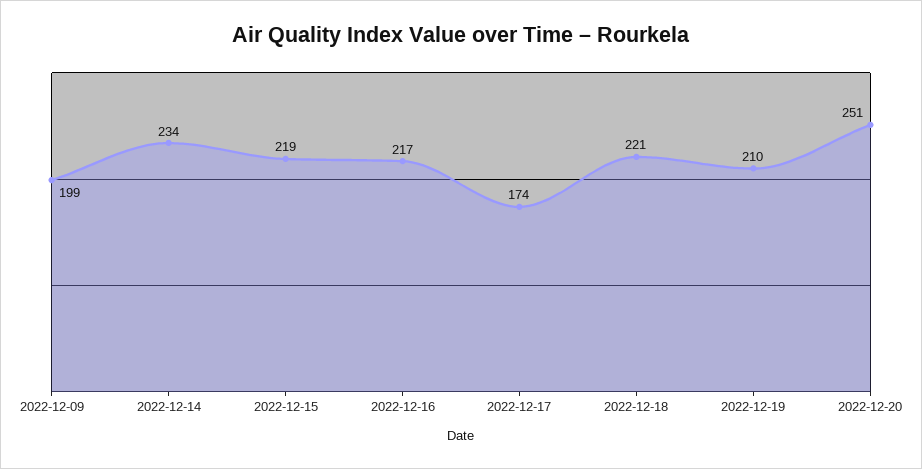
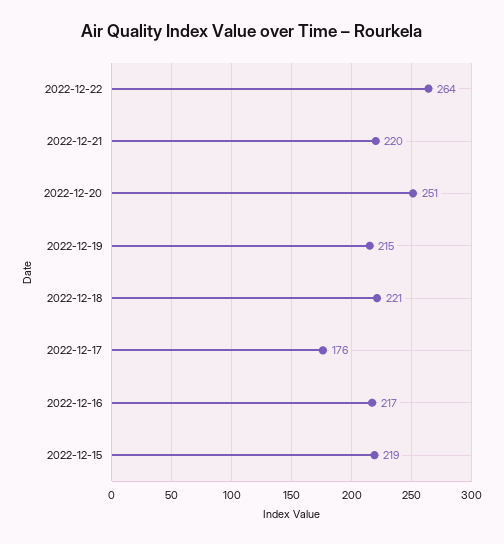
2022-12-09: 199 -> none
2022-12-14: 234 -> none
2022-12-17: 174 -> 176
2022-12-19: 210 -> 215
2022-12-22: none -> 264
2022-12-21: none -> 220

